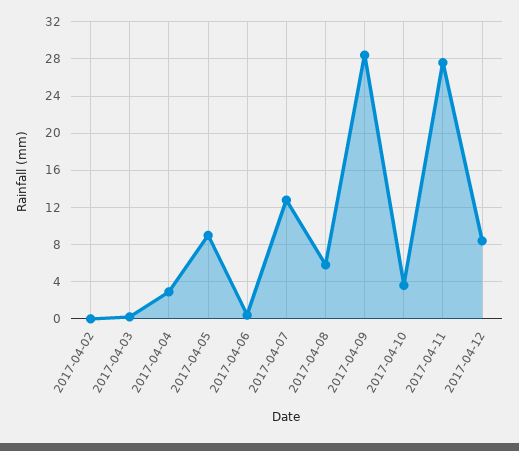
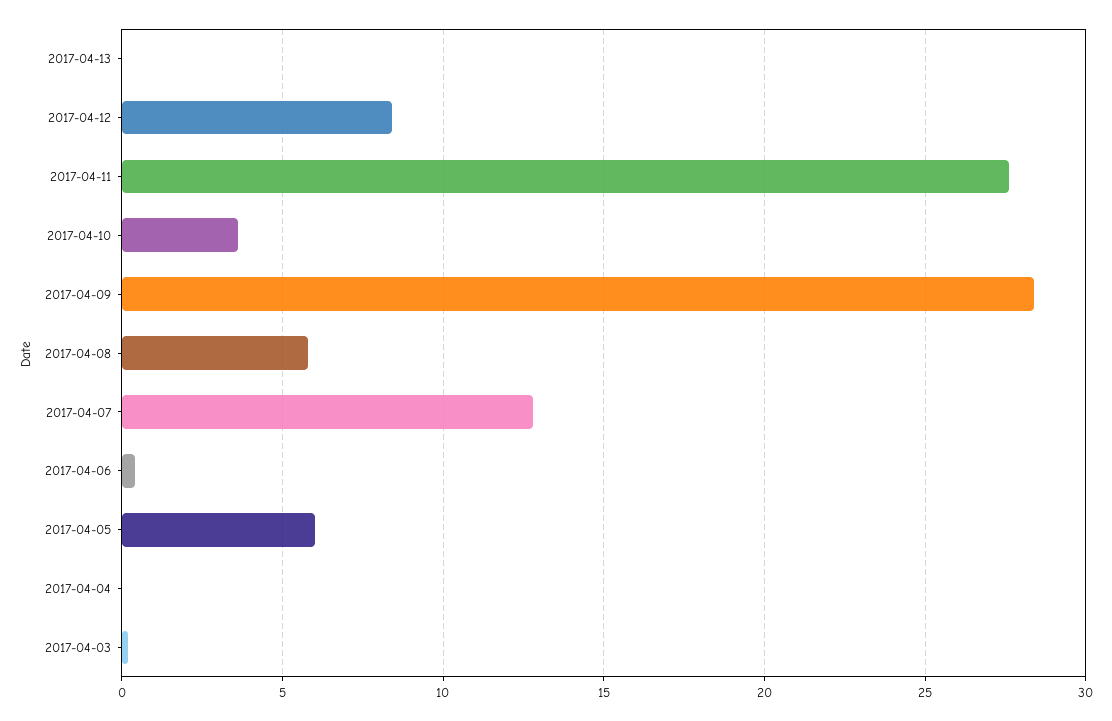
2017-04-02: 0 -> none
2017-04-04: 3 -> 0
2017-04-05: 9 -> 6
2017-04-13: none -> 0

